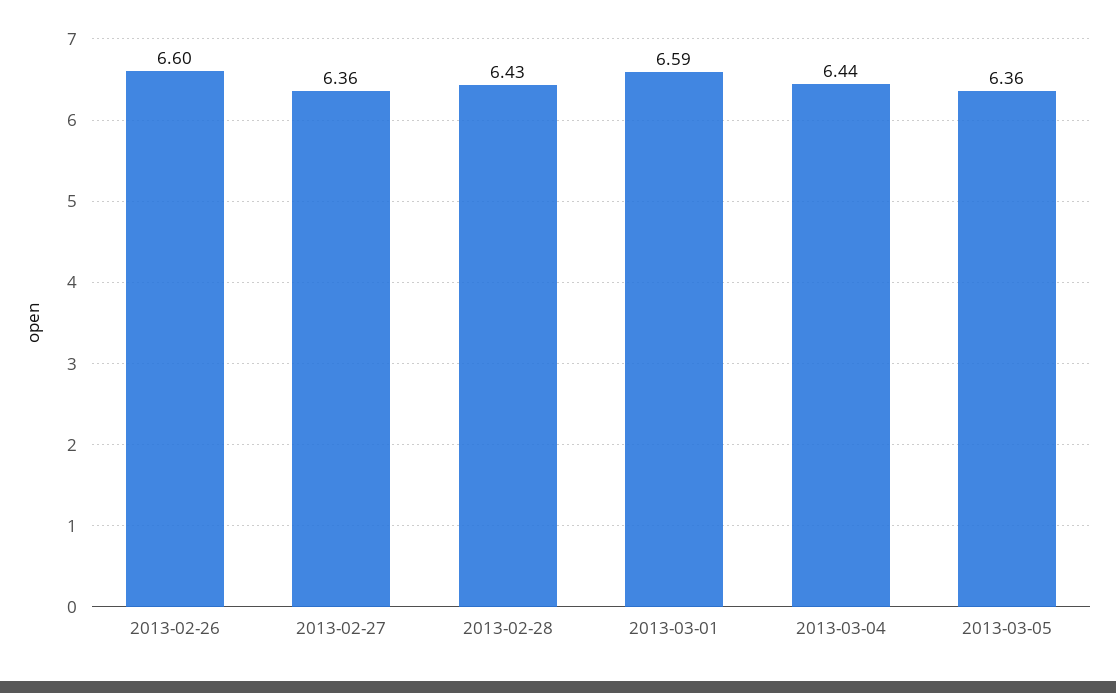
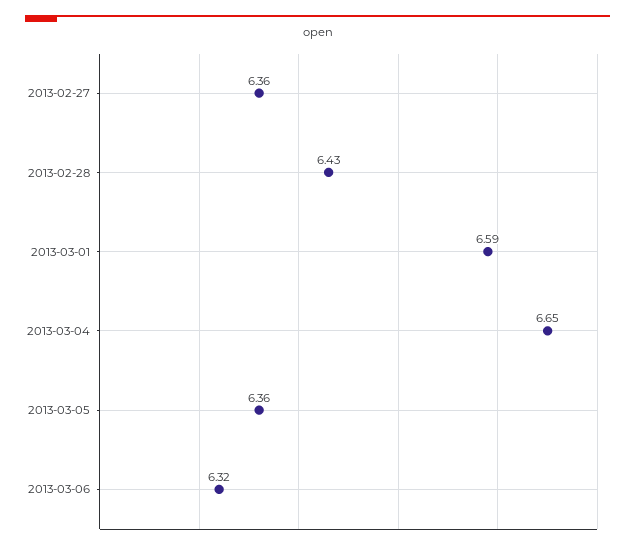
2013-02-26: 6.6 -> none
2013-03-04: 6.44 -> 6.65
2013-03-06: none -> 6.32

